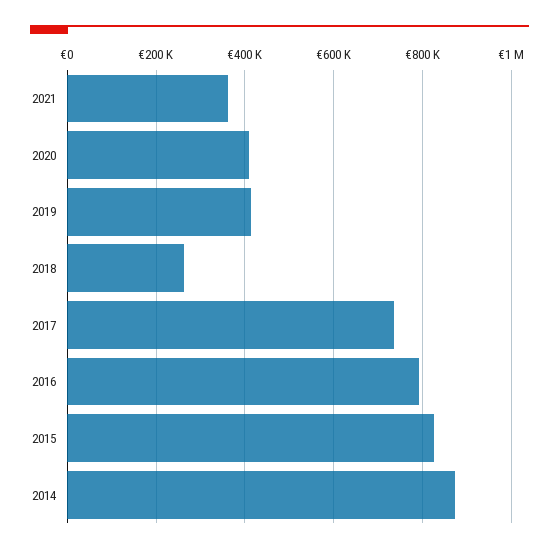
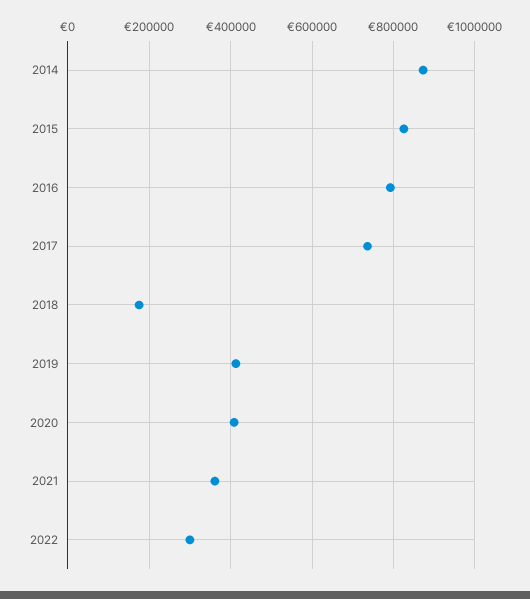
2018: 260000 -> 180000
2022: none -> 300000

